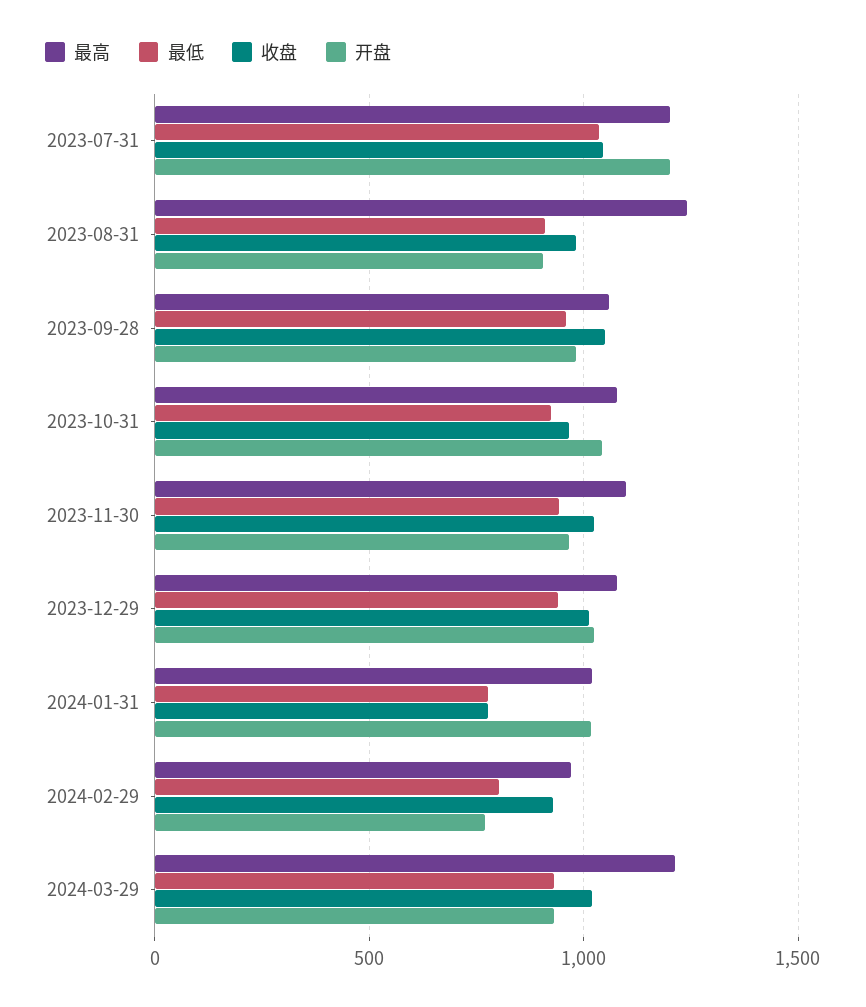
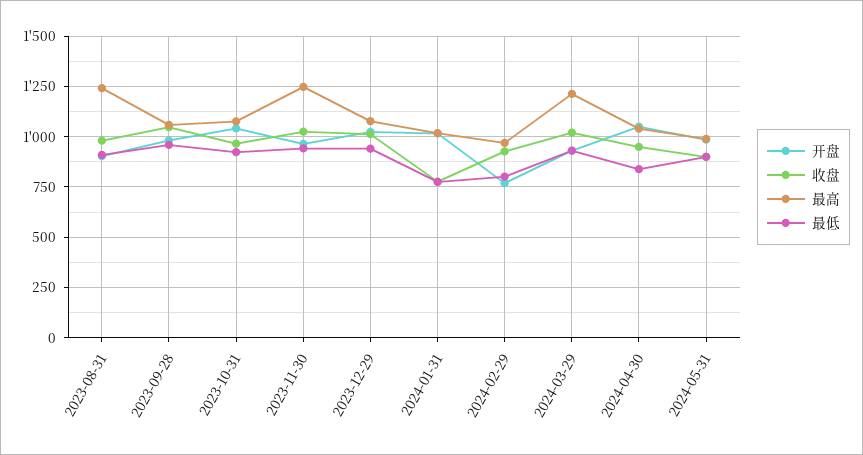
最高, 2023-07-31: 1200 -> none
最低, 2023-07-31: 1050 -> none
收盘, 2023-07-31: 1050 -> none
开盘, 2023-07-31: 1200 -> none
最高, 2023-11-30: 1100 -> 1250
开盘, 2024-04-30: none -> 1050
收盘, 2024-04-30: none -> 950
最高, 2024-04-30: none -> 1050
最低, 2024-04-30: none -> 850
开盘, 2024-05-31: none -> 1000
收盘, 2024-05-31: none -> 900
最高, 2024-05-31: none -> 1000
最低, 2024-05-31: none -> 900

